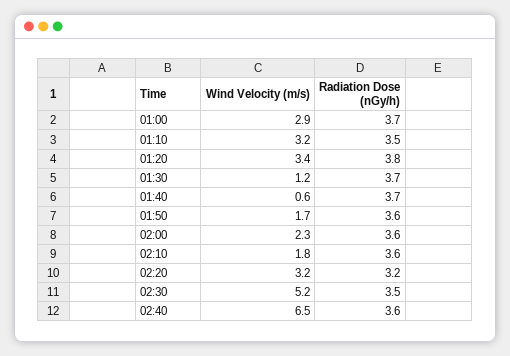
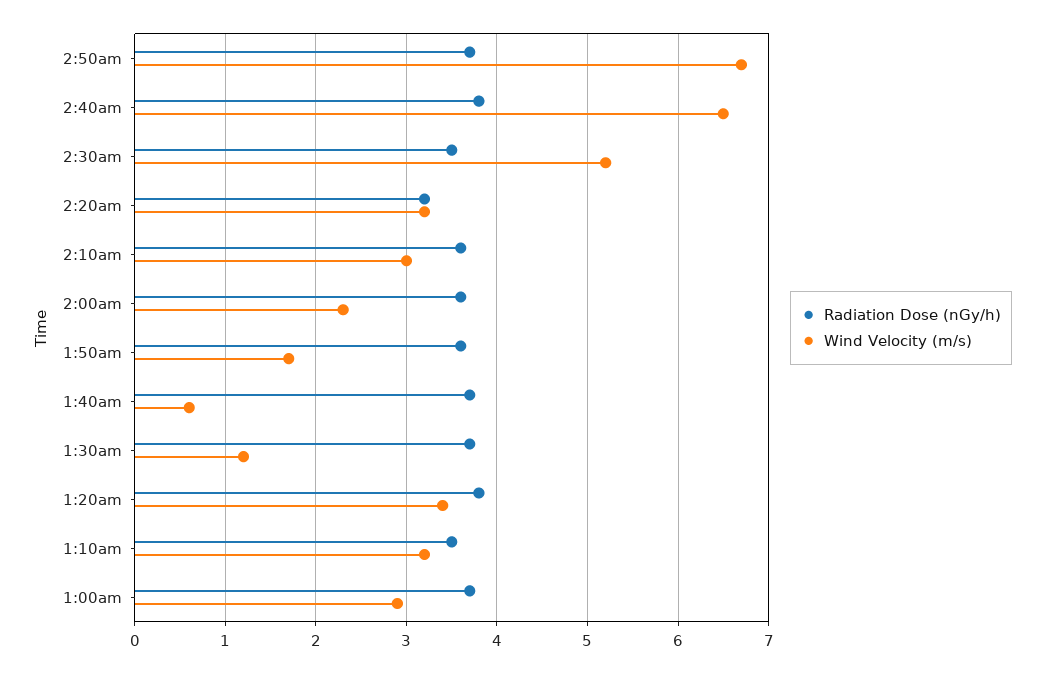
Wind Velocity (m/s), 02:10: 1.8 -> 3
Radiation Dose (nGy/h), 02:40: 3.6 -> 3.8
Radiation Dose (nGy/h), 2:50am: none -> 3.7
Wind Velocity (m/s), 2:50am: none -> 6.7

